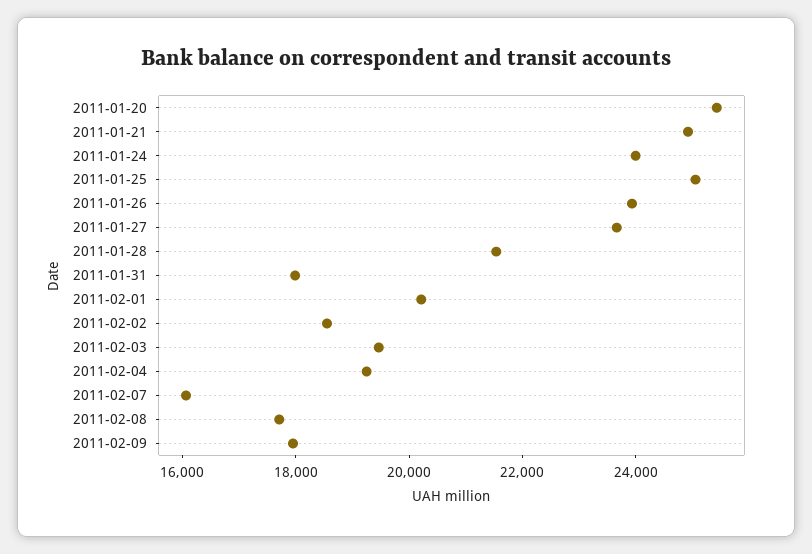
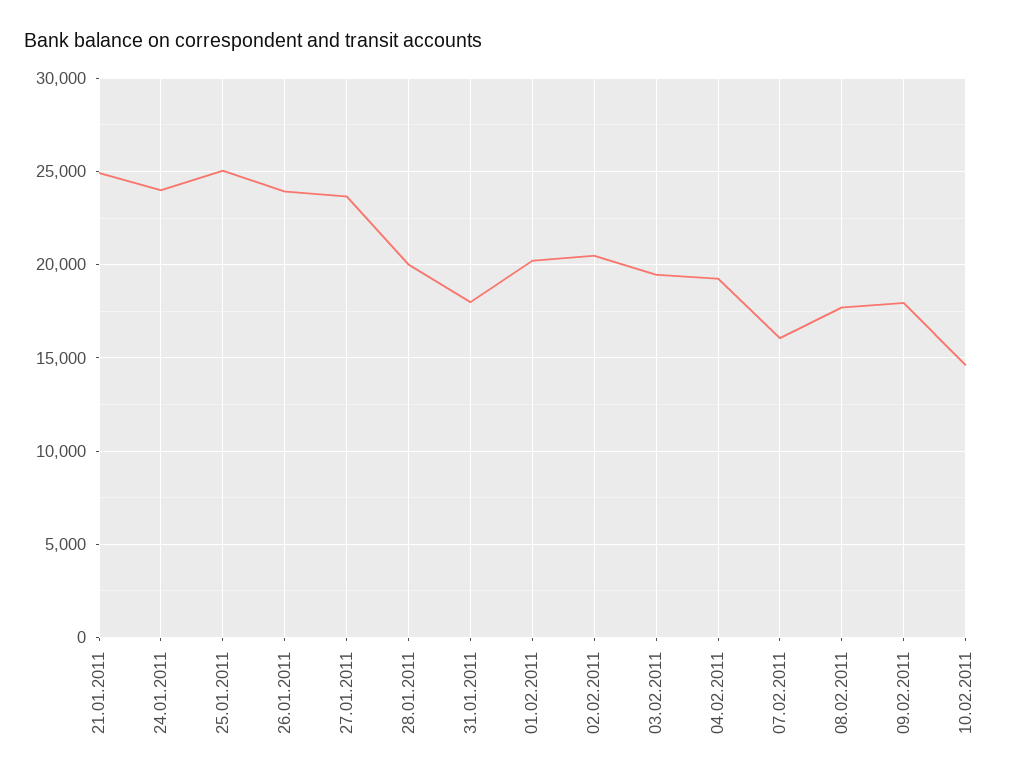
2011-01-20: 25500 -> none
2011-01-28: 21500 -> 20000
2011-02-02: 18500 -> 20500
10.02.2011: none -> 14500

